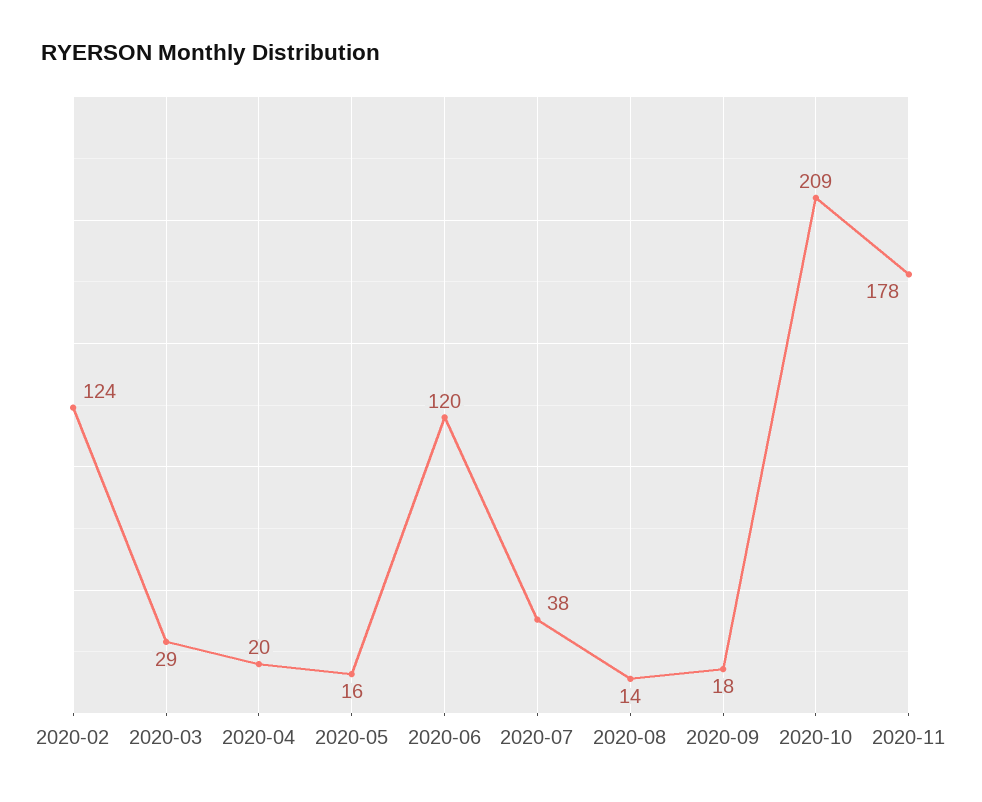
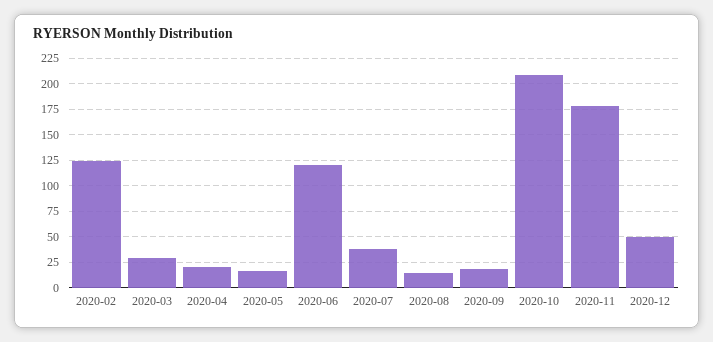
2020-12: none -> 50

